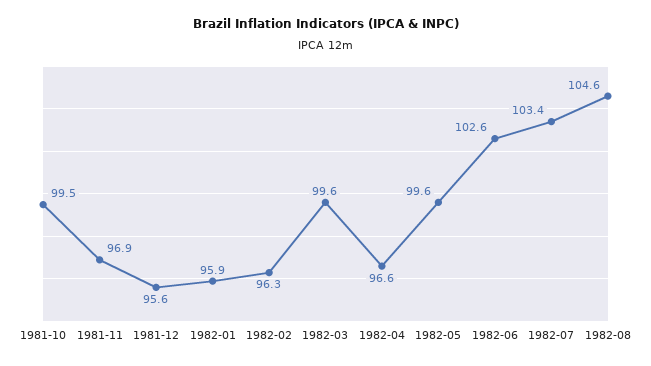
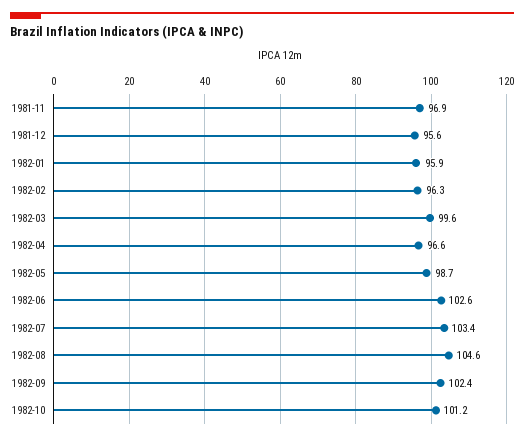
1981-10: 99.5 -> none
1982-05: 99.6 -> 98.7
1982-09: none -> 102.4
1982-10: none -> 101.2

